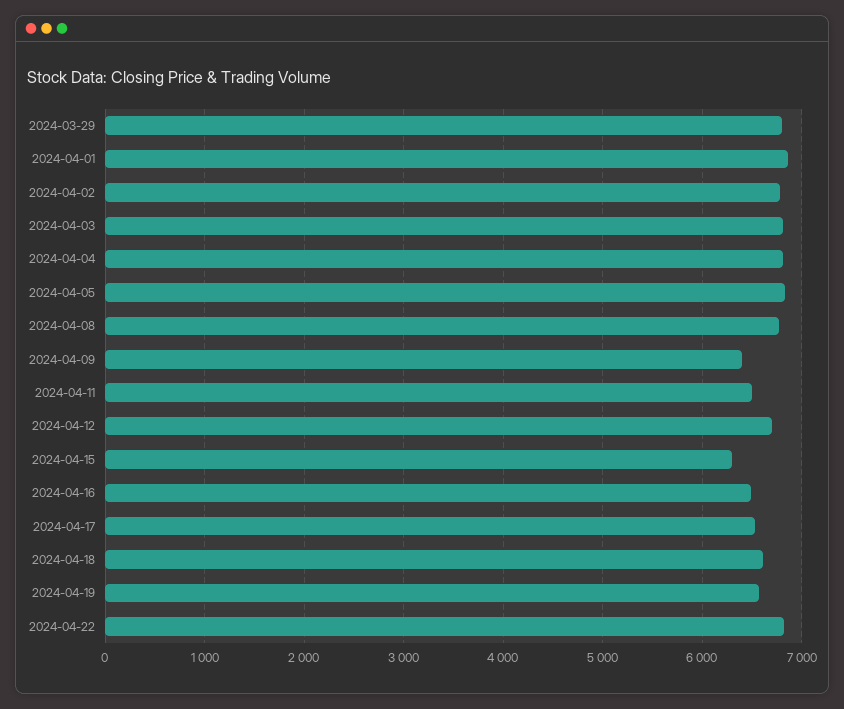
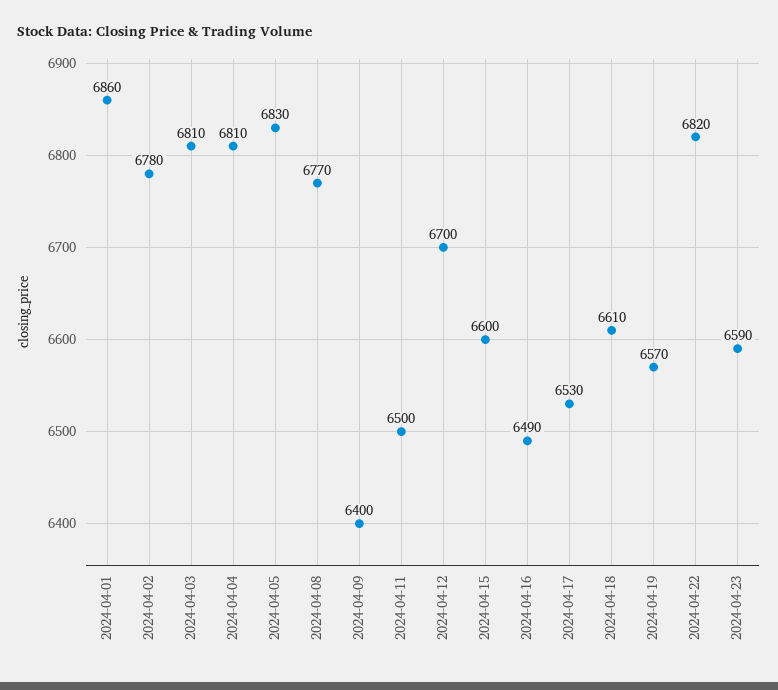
2024-03-29: 6800 -> none
2024-04-15: 6300 -> 6600
2024-04-23: none -> 6590

